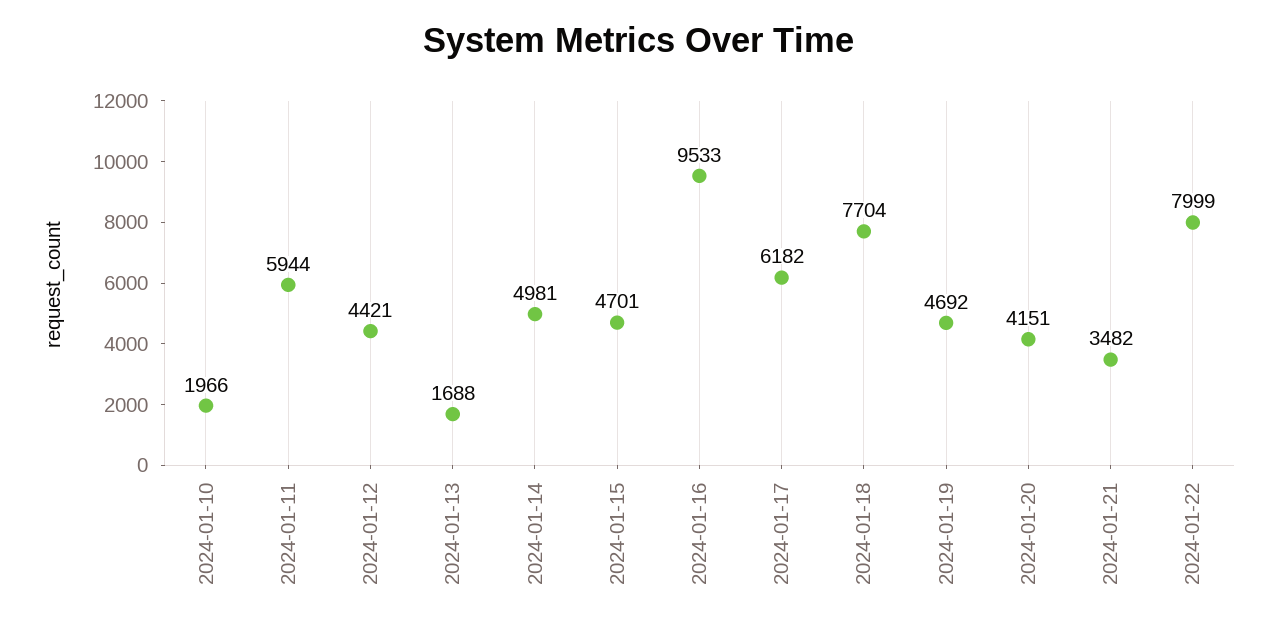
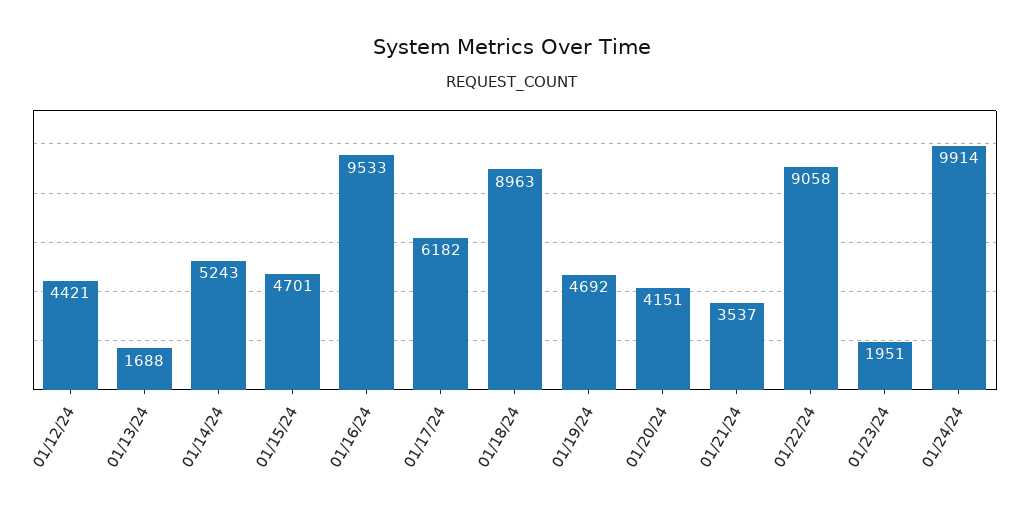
2024-01-10: 1966 -> none
2024-01-11: 5944 -> none
2024-01-14: 4981 -> 5243
2024-01-18: 7704 -> 8963
2024-01-21: 3482 -> 3537
2024-01-22: 7999 -> 9058
01/23/24: none -> 1951
01/24/24: none -> 9914

